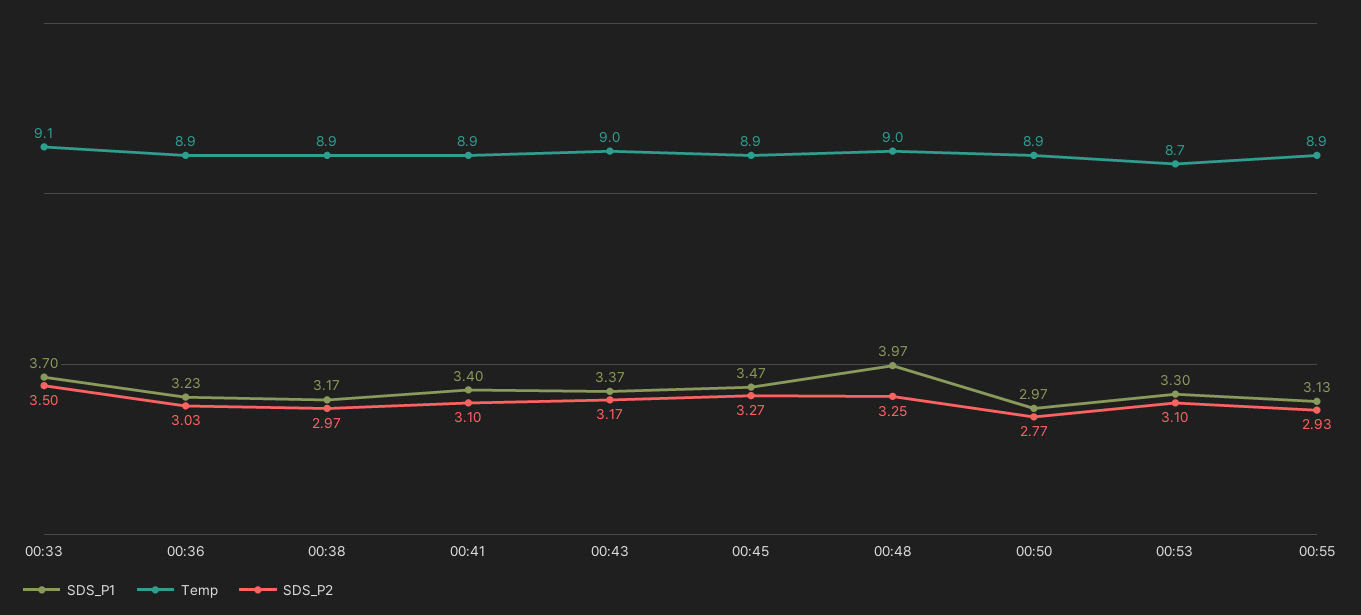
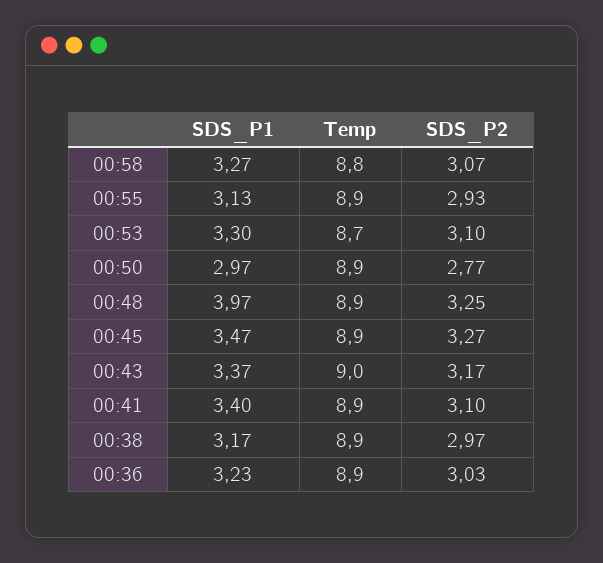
SDS_P1, 00:33: 3.7 -> none
Temp, 00:33: 9.1 -> none
SDS_P2, 00:33: 3.5 -> none
Temp, 00:48: 9 -> 8.9
SDS_P1, 00:58: none -> 3.27
Temp, 00:58: none -> 8.8
SDS_P2, 00:58: none -> 3.07

